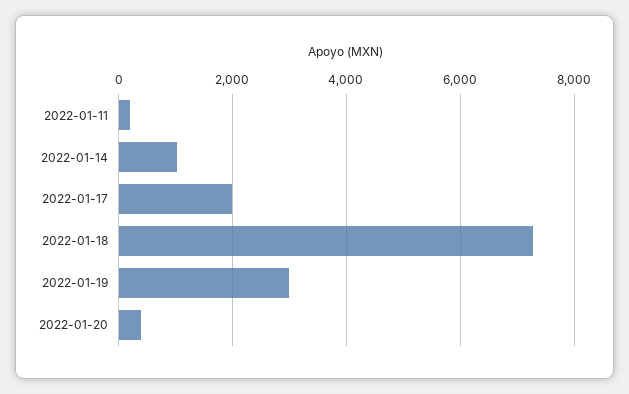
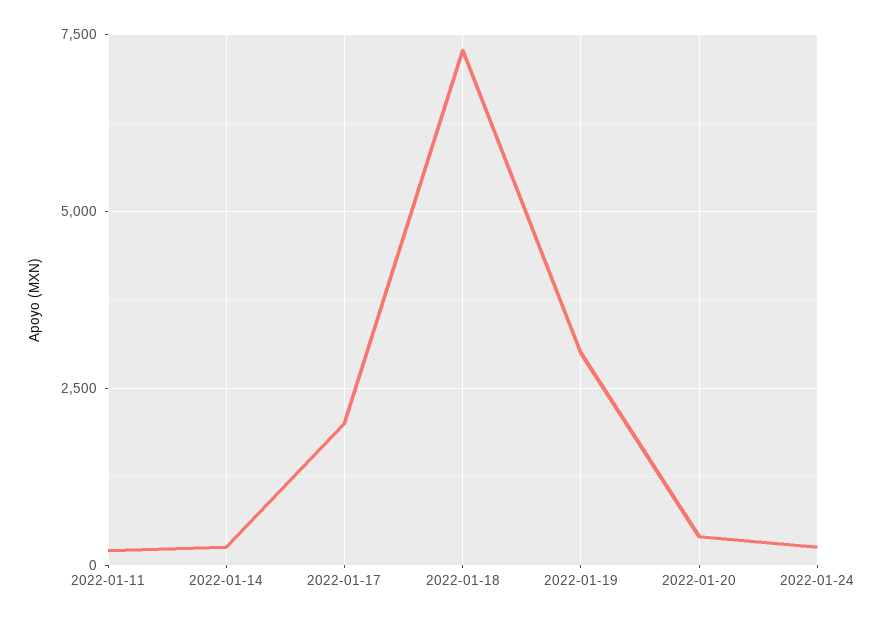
2022-01-14: 1000 -> 250
2022-01-24: none -> 250

